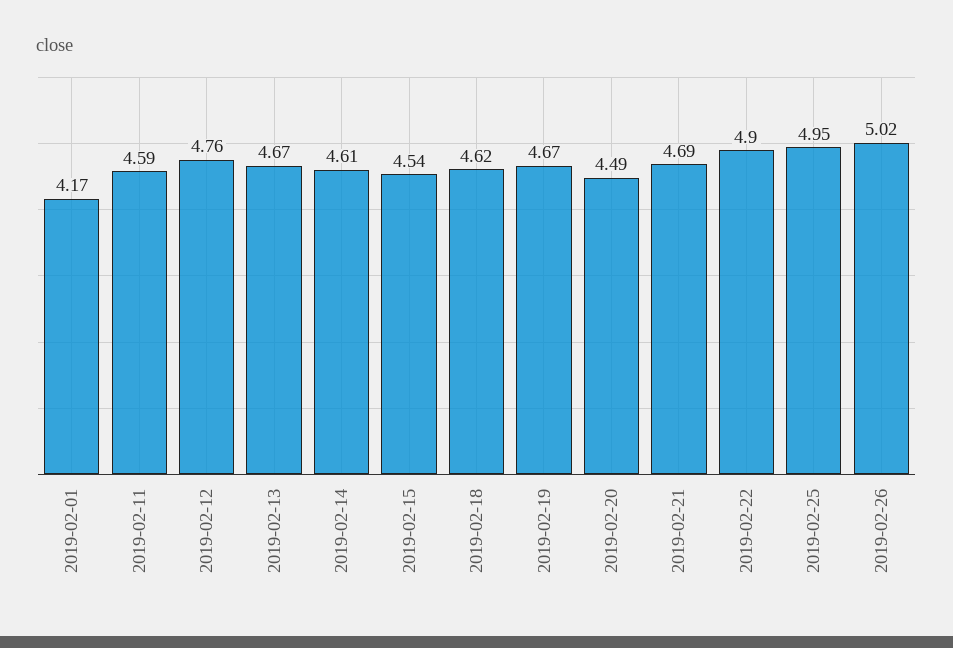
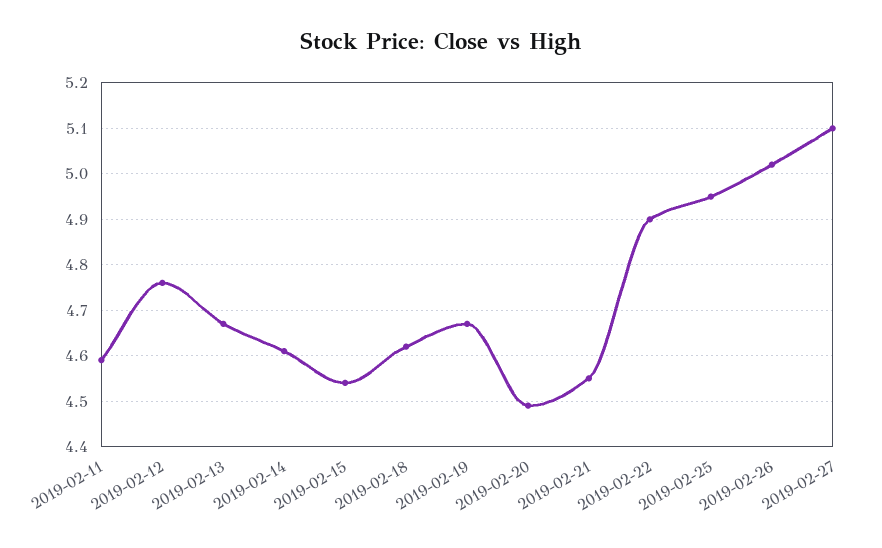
2019-02-01: 4.17 -> none
2019-02-21: 4.69 -> 4.55
2019-02-27: none -> 5.1

